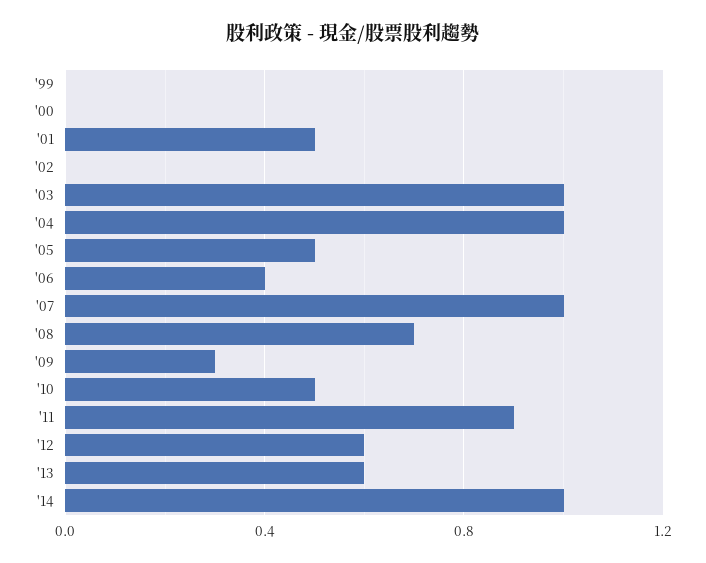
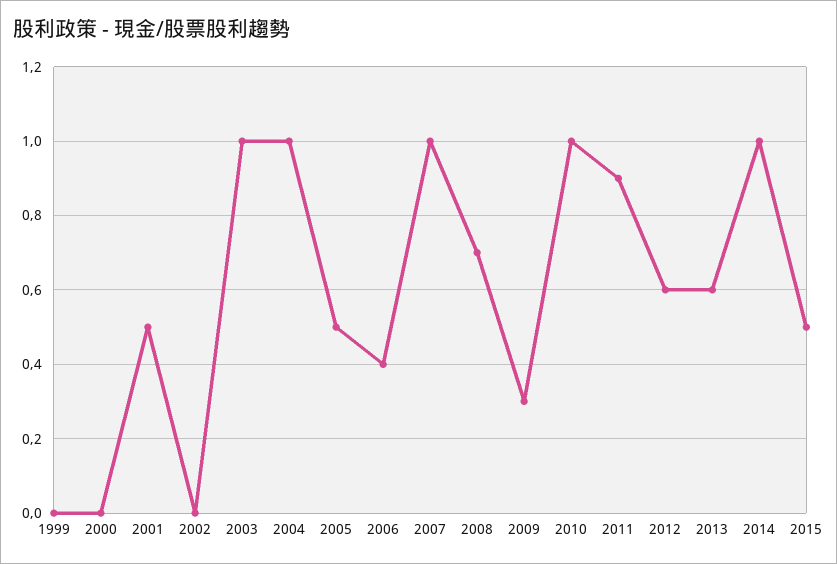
'10: 0.5 -> 1
2015: none -> 0.5

